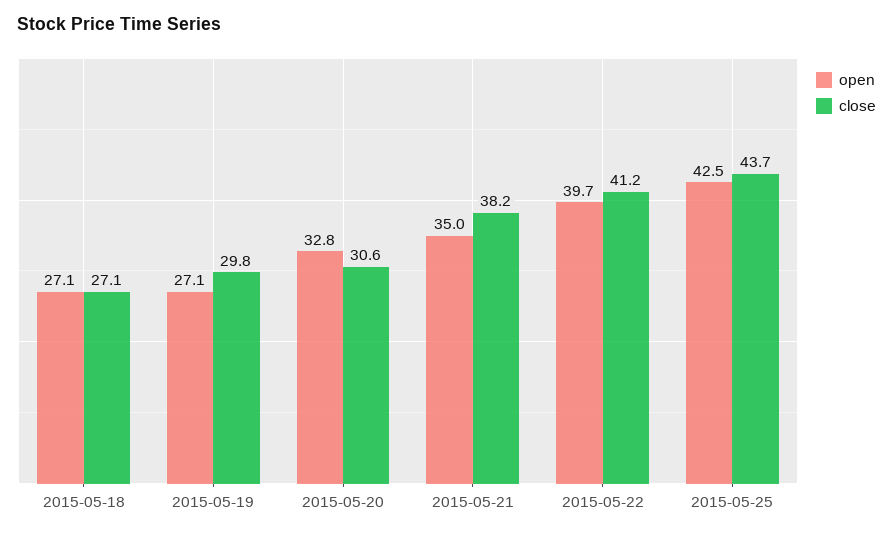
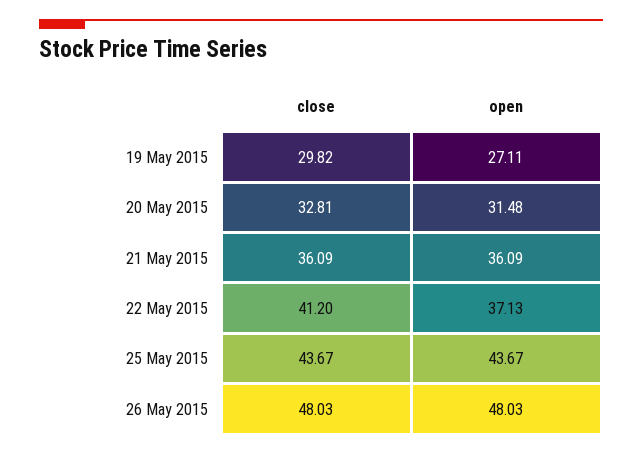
open, 2015-05-18: 27.1 -> none
close, 2015-05-18: 27.1 -> none
open, 2015-05-20: 32.8 -> 31.48
close, 2015-05-20: 30.6 -> 32.81
open, 2015-05-21: 35 -> 36.09
close, 2015-05-21: 38.2 -> 36.09
open, 2015-05-22: 39.7 -> 37.13
open, 2015-05-25: 42.5 -> 43.67
close, 26 May 2015: none -> 48.03
open, 26 May 2015: none -> 48.03

